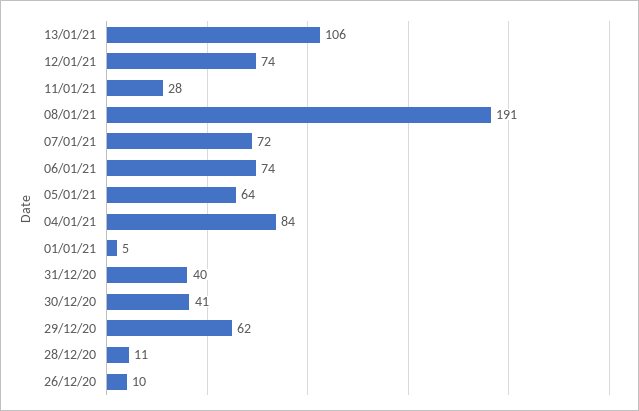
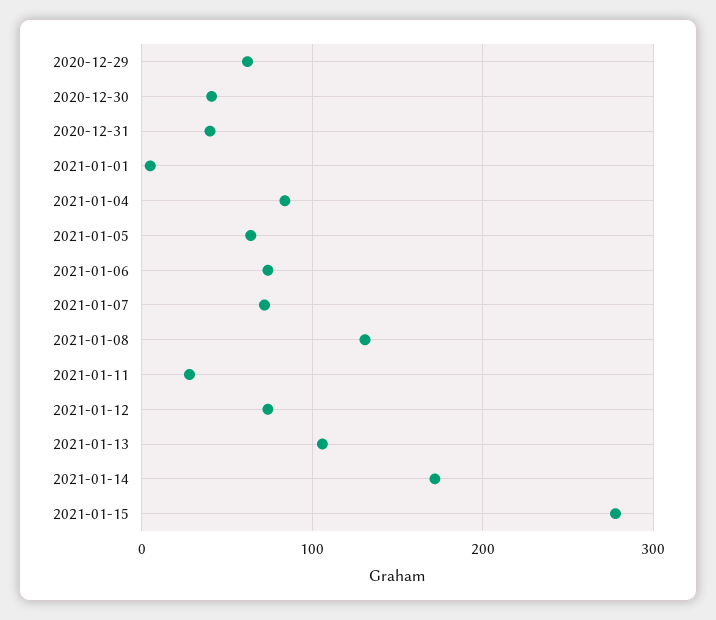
08/01/21: 191 -> 130
28/12/20: 11 -> none
26/12/20: 10 -> none
2021-01-14: none -> 170
2021-01-15: none -> 280

